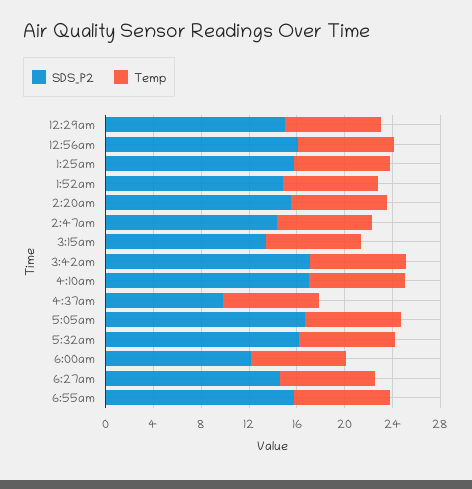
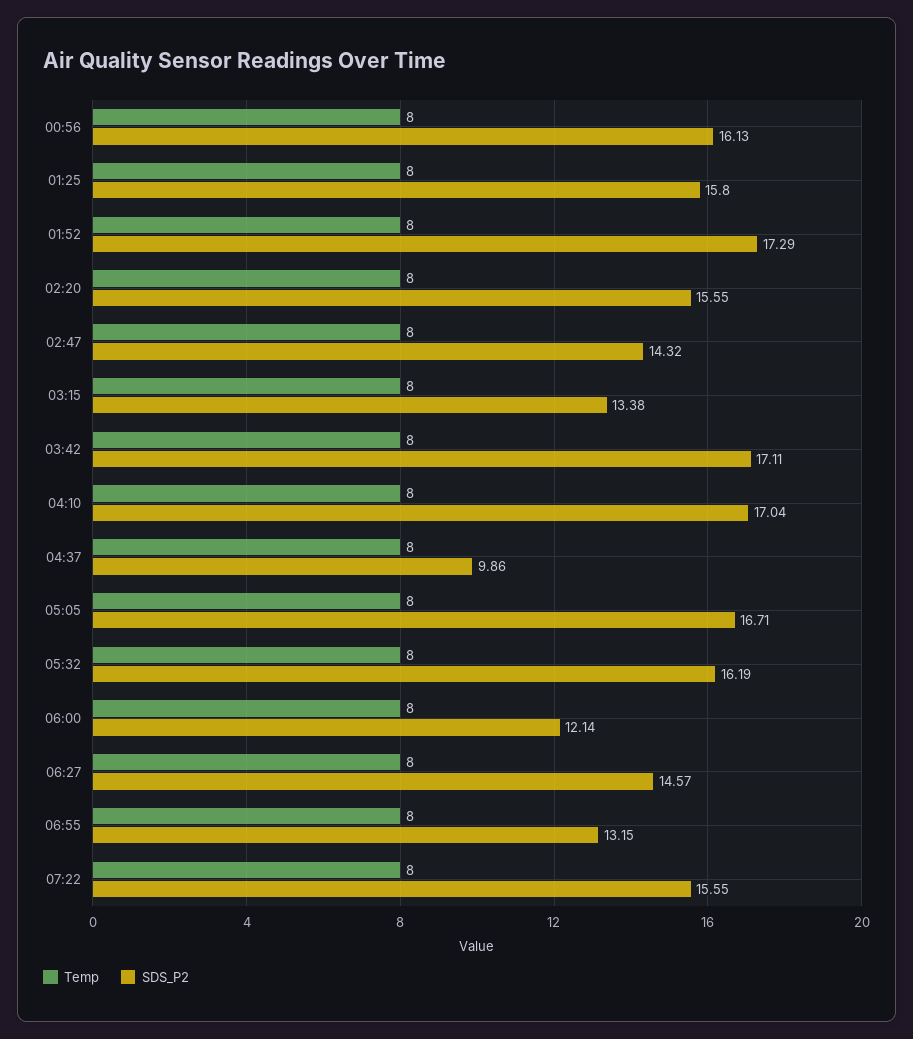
SDS_P2, 12:29am: 15 -> none
Temp, 12:29am: 8 -> none
SDS_P2, 1:52am: 15 -> 17.29
SDS_P2, 6:55am: 16 -> 13.15
Temp, 07:22: none -> 8
SDS_P2, 07:22: none -> 15.55

